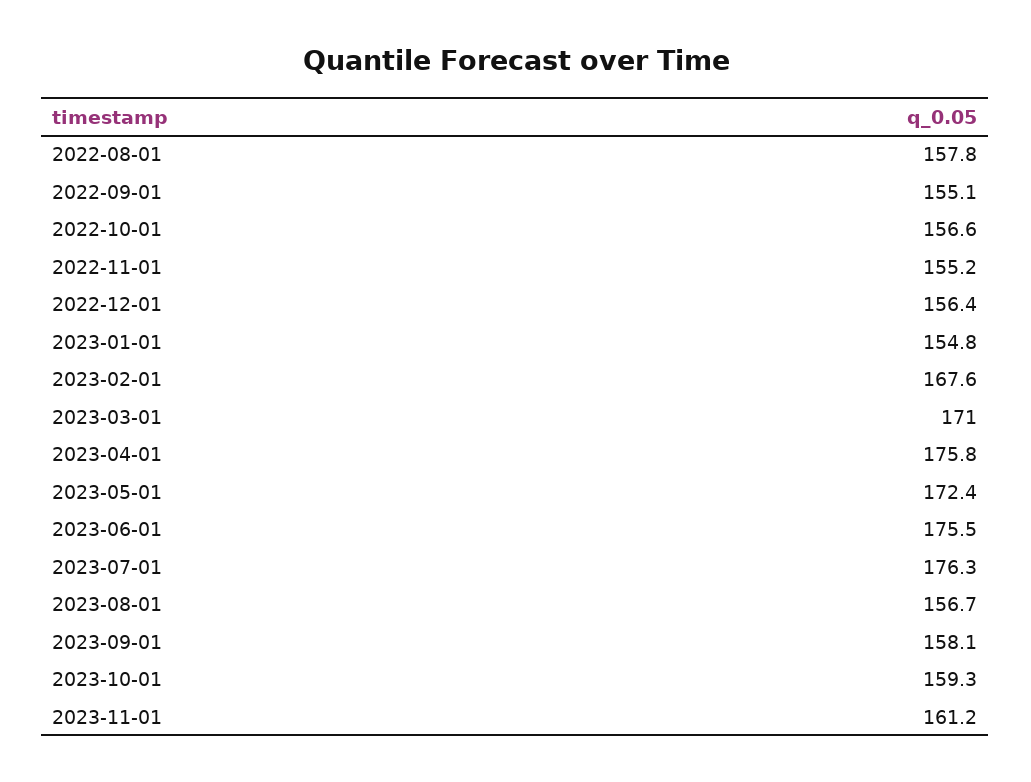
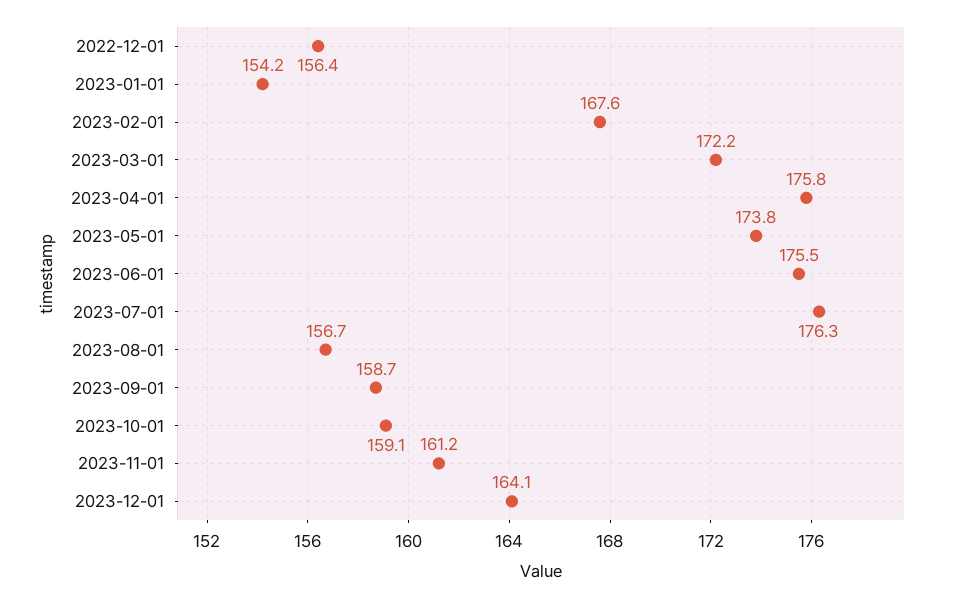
2022-08-01: 157.8 -> none
2022-09-01: 155.1 -> none
2022-10-01: 156.6 -> none
2022-11-01: 155.2 -> none
2023-01-01: 154.8 -> 154.2
2023-03-01: 171 -> 172.2
2023-05-01: 172.4 -> 173.8
2023-09-01: 158.1 -> 158.7
2023-10-01: 159.3 -> 159.1
2023-12-01: none -> 164.1

